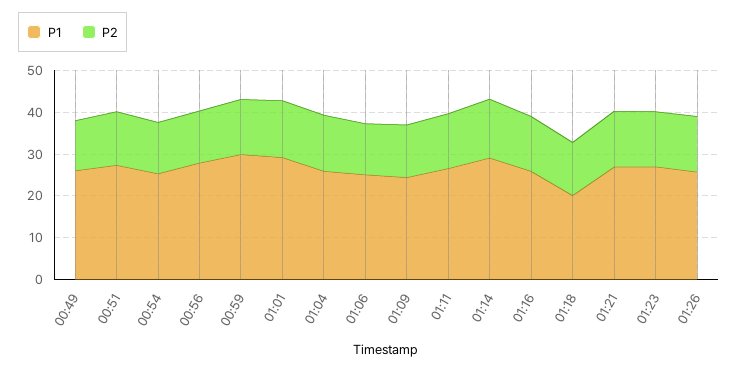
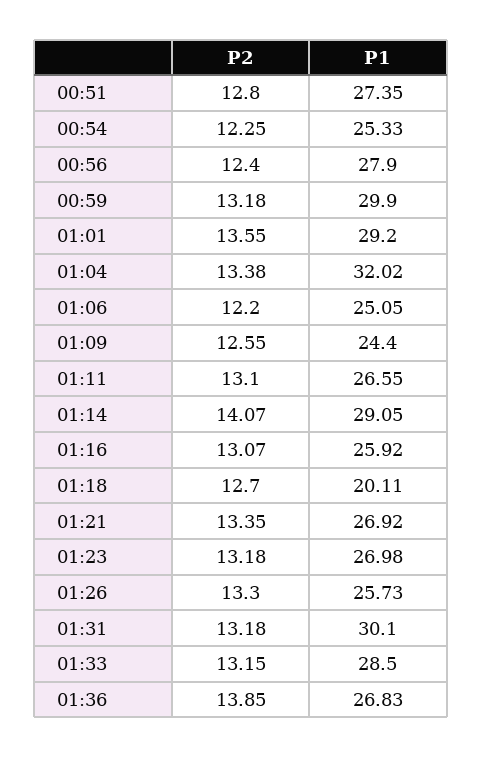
P1, 00:49: 26 -> none
P2, 00:49: 12 -> none
P1, 01:04: 26 -> 32.02
P2, 01:31: none -> 13.18
P1, 01:31: none -> 30.1
P2, 01:33: none -> 13.15
P1, 01:33: none -> 28.5
P2, 01:36: none -> 13.85
P1, 01:36: none -> 26.83

